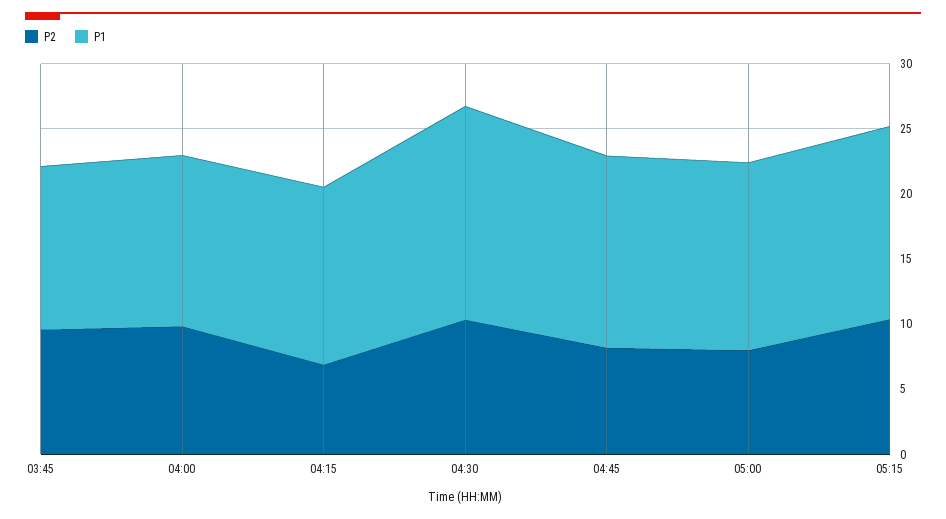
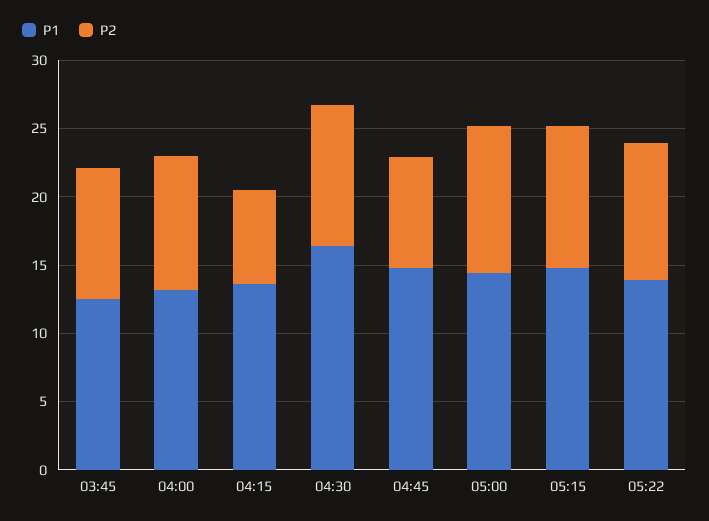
P2, 05:00: 8 -> 11
P1, 05:22: none -> 14
P2, 05:22: none -> 10

